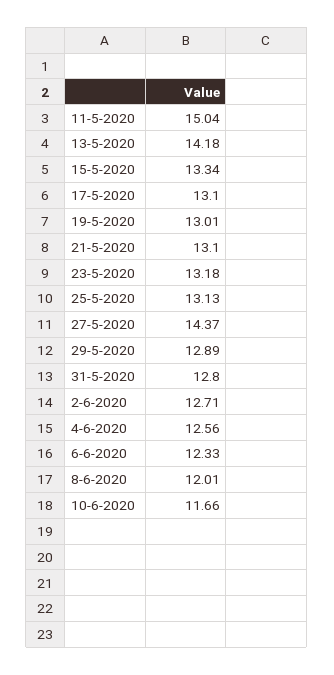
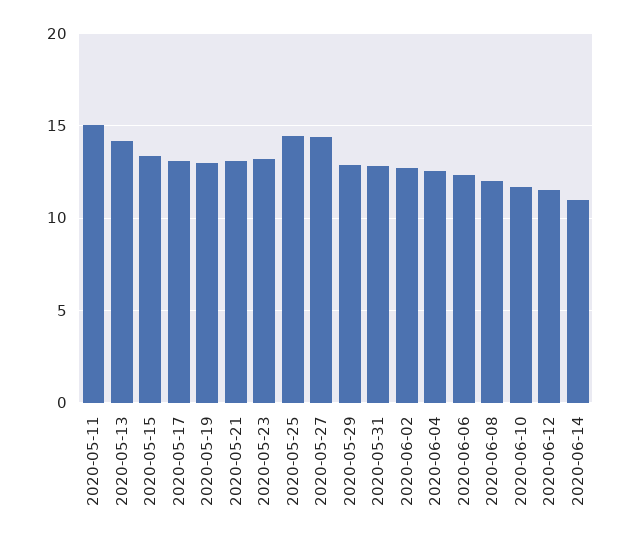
25-5-2020: 13.13 -> 14.5
2020-06-12: none -> 11.5
2020-06-14: none -> 11

